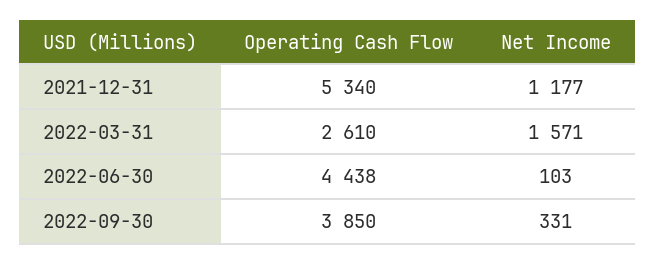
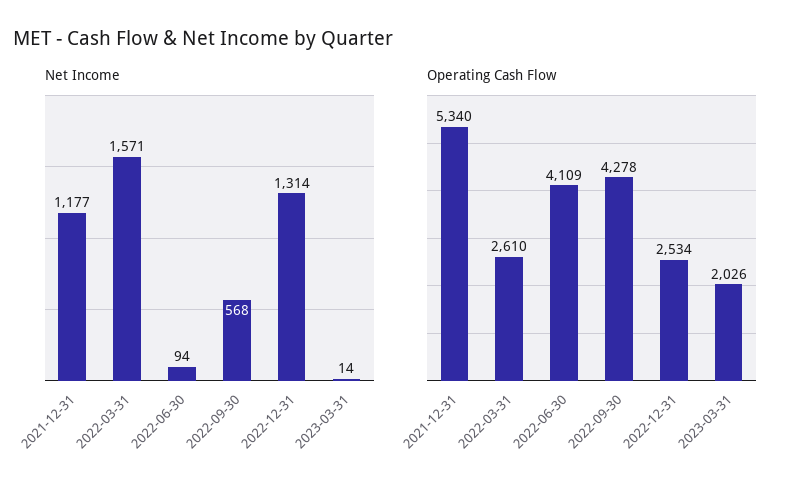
Operating Cash Flow, 2022-06-30: 4438 -> 4109
Net Income, 2022-06-30: 103 -> 94
Operating Cash Flow, 2022-09-30: 3850 -> 4278
Net Income, 2022-09-30: 331 -> 568
Net Income, 2022-12-31: none -> 1314
Net Income, 2023-03-31: none -> 14
Operating Cash Flow, 2022-12-31: none -> 2534
Operating Cash Flow, 2023-03-31: none -> 2026

